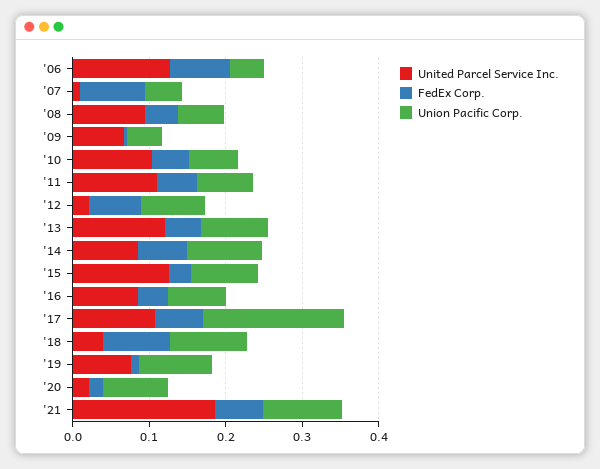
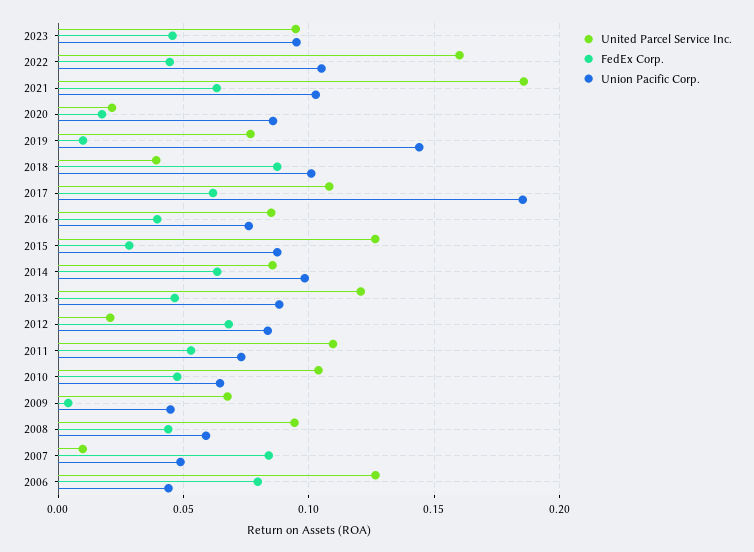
Union Pacific Corp., '19: 0.1 -> 0.145
United Parcel Service Inc., 2023: none -> 0.095
FedEx Corp., 2023: none -> 0.045
Union Pacific Corp., 2023: none -> 0.095
United Parcel Service Inc., 2022: none -> 0.16
FedEx Corp., 2022: none -> 0.045
Union Pacific Corp., 2022: none -> 0.105

